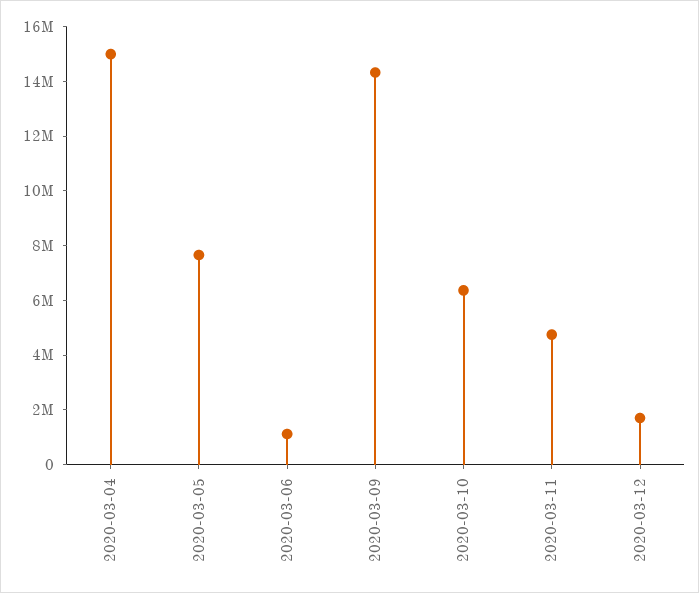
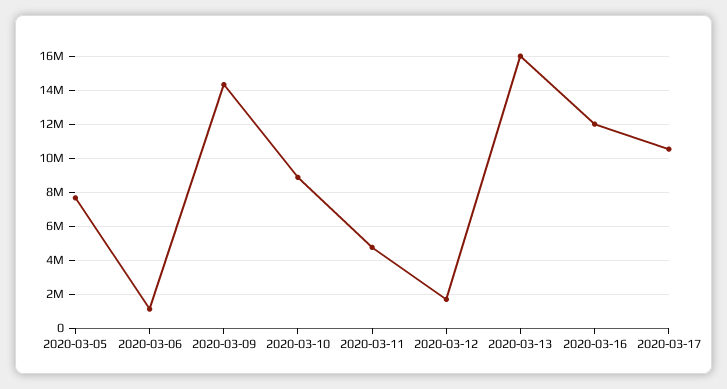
2020-03-04: 15000000 -> none
2020-03-10: 6500000 -> 9000000
2020-03-13: none -> 16000000
2020-03-16: none -> 12000000
2020-03-17: none -> 10500000

